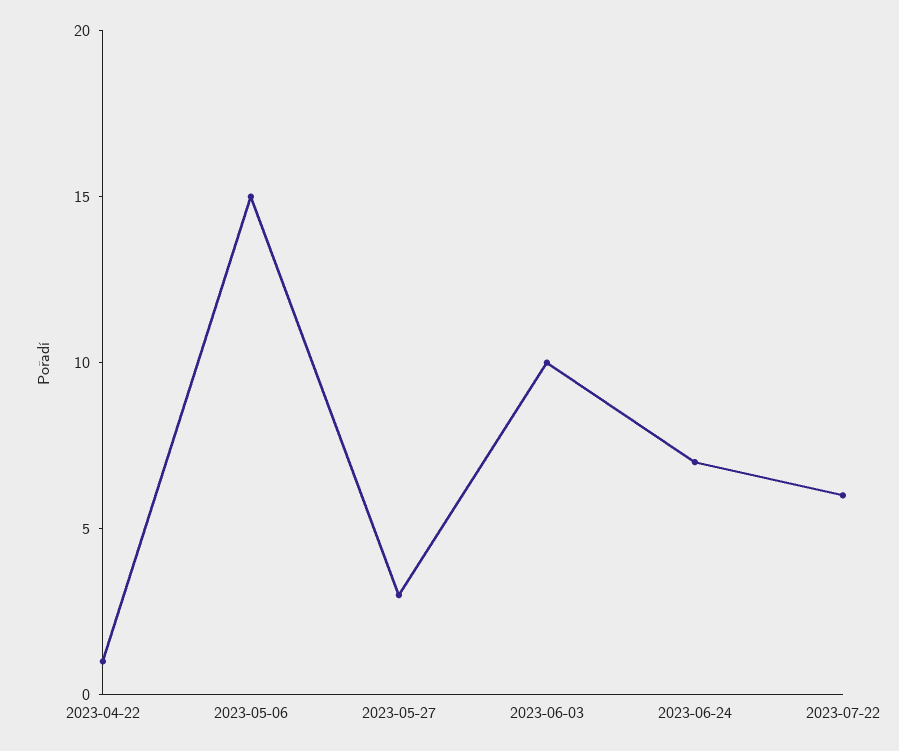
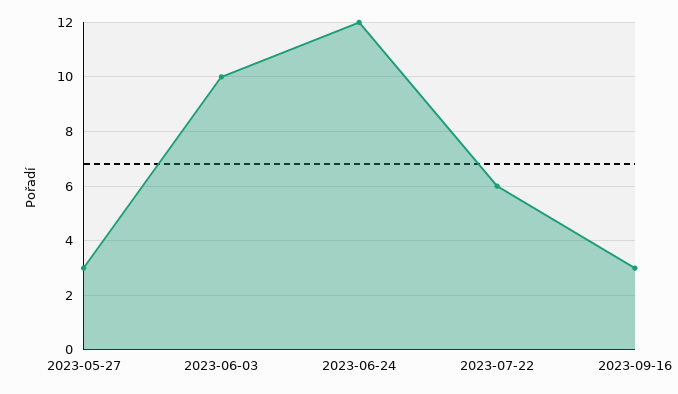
2023-04-22: 1 -> none
2023-05-06: 15 -> none
2023-06-24: 7 -> 12
2023-09-16: none -> 3

